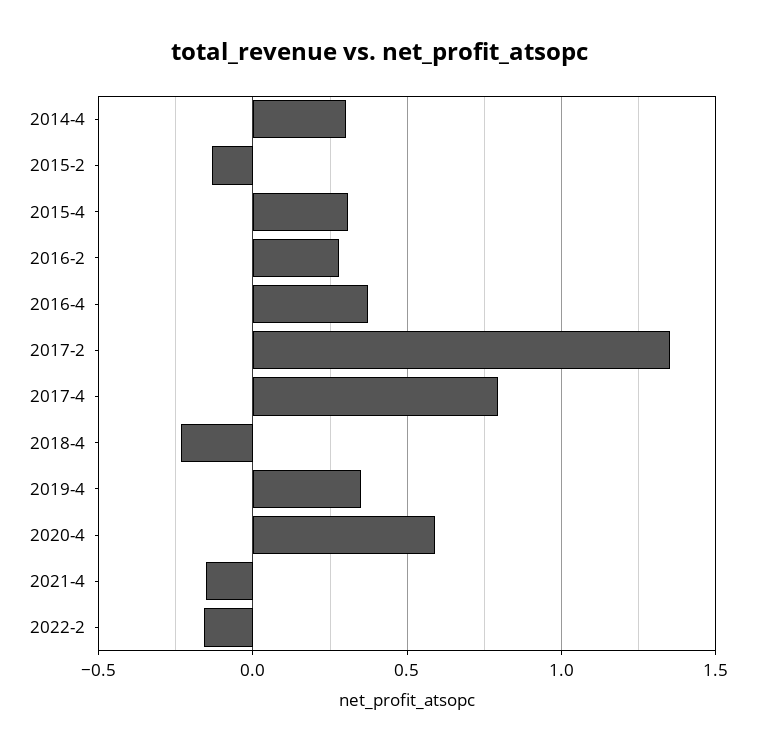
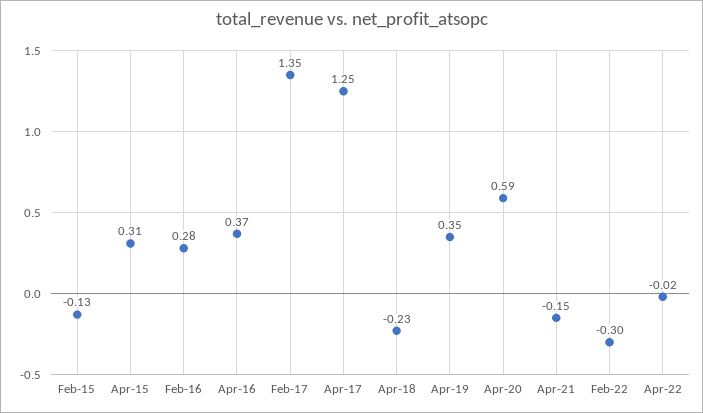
2014-4: 0.3 -> none
2017-4: 0.8 -> 1.25
2022-2: -0.15 -> -0.3
Apr-22: none -> -0.02

